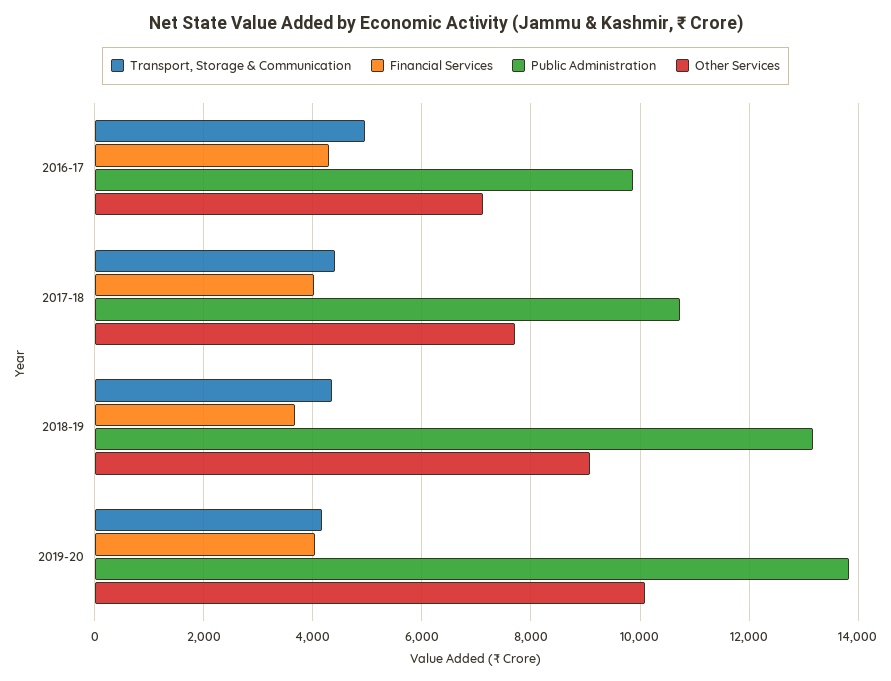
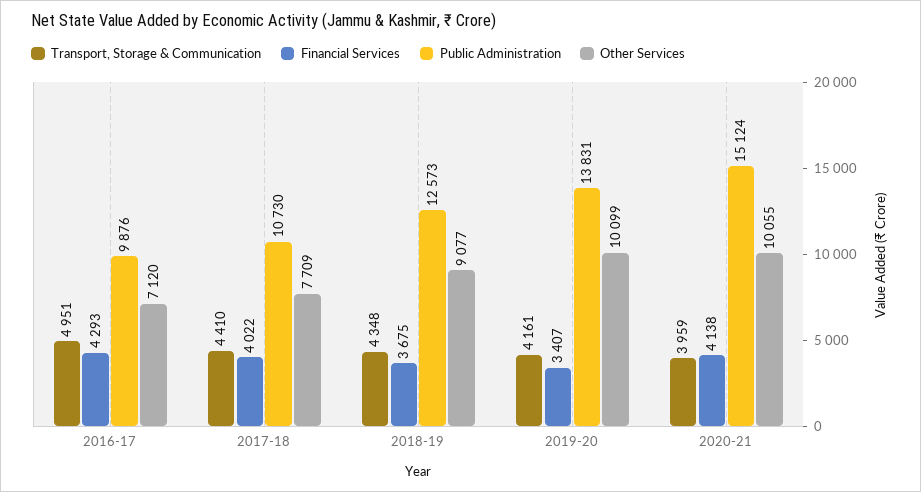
Public Administration, 2018-19: 13200 -> 12573
Financial Services, 2019-20: 4000 -> 3407
Transport, Storage & Communication, 2020-21: none -> 3959
Financial Services, 2020-21: none -> 4138
Public Administration, 2020-21: none -> 15124
Other Services, 2020-21: none -> 10055

